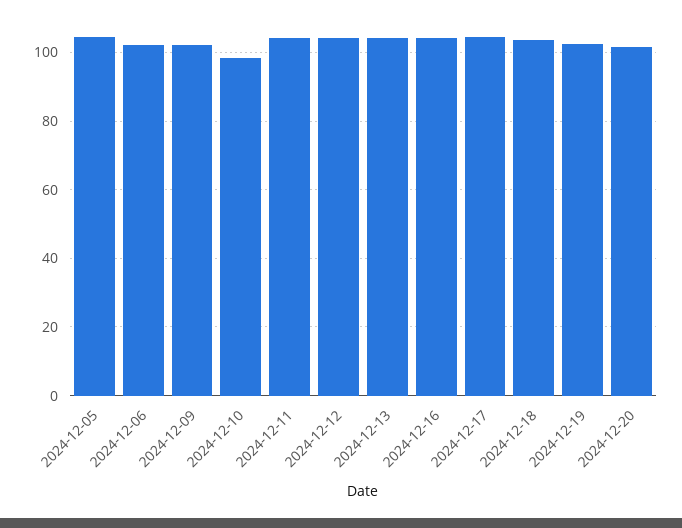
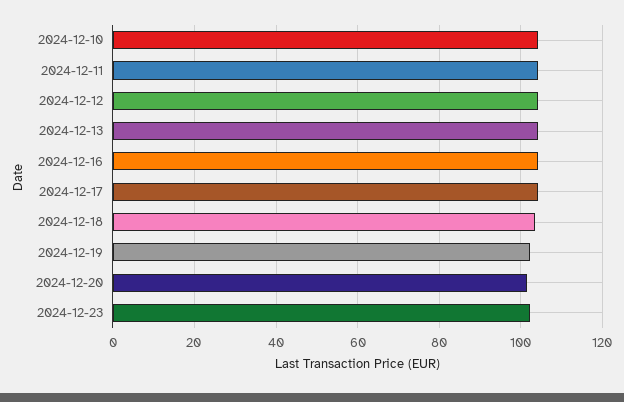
2024-12-05: 104 -> none
2024-12-06: 102 -> none
2024-12-09: 102 -> none
2024-12-10: 98 -> 104
2024-12-23: none -> 102

